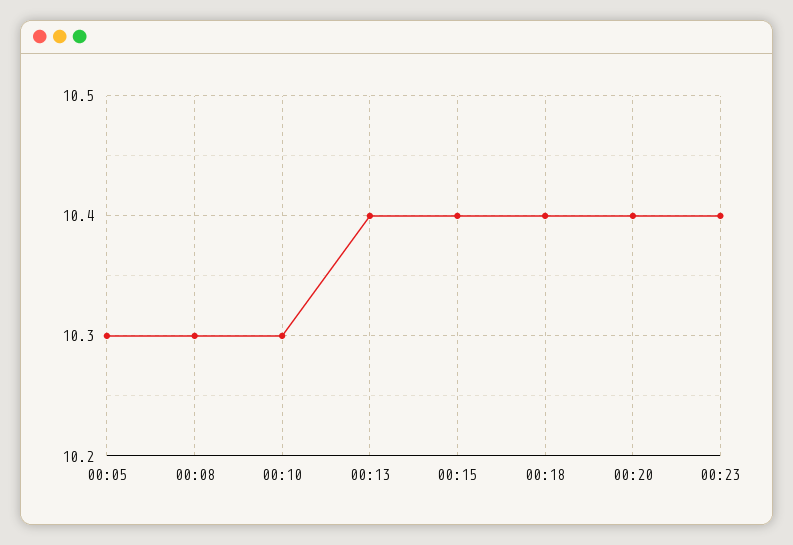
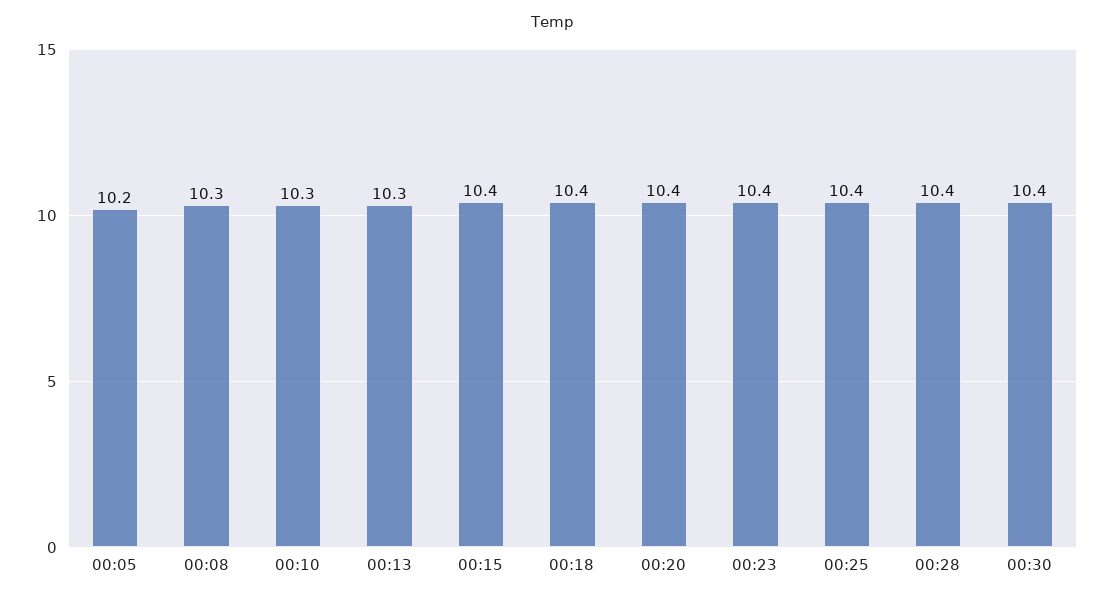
00:05: 10.3 -> 10.2
00:13: 10.4 -> 10.3
00:25: none -> 10.4
00:28: none -> 10.4
00:30: none -> 10.4

